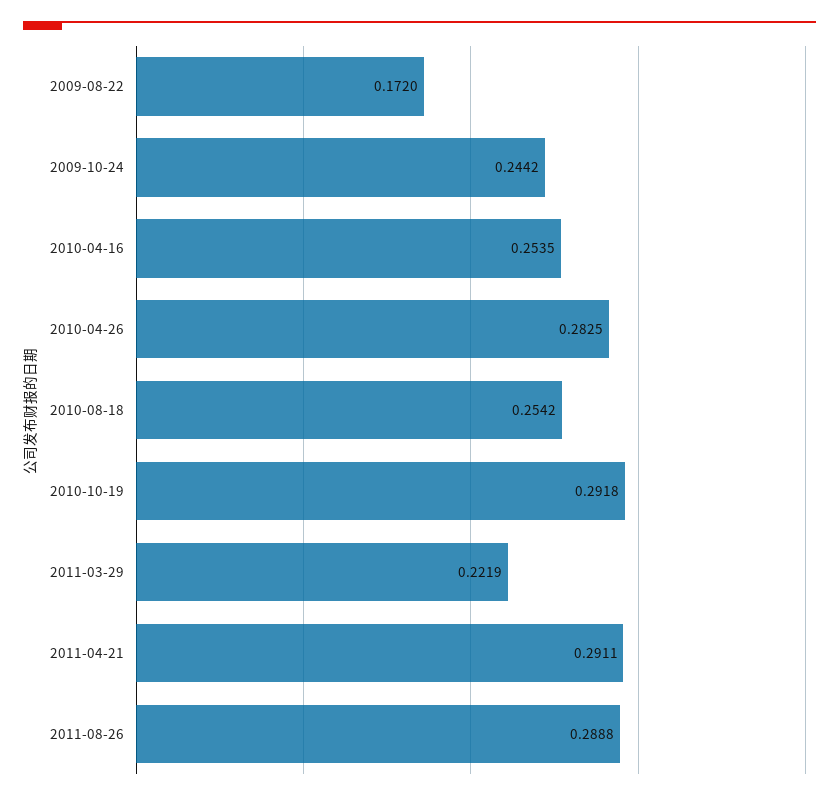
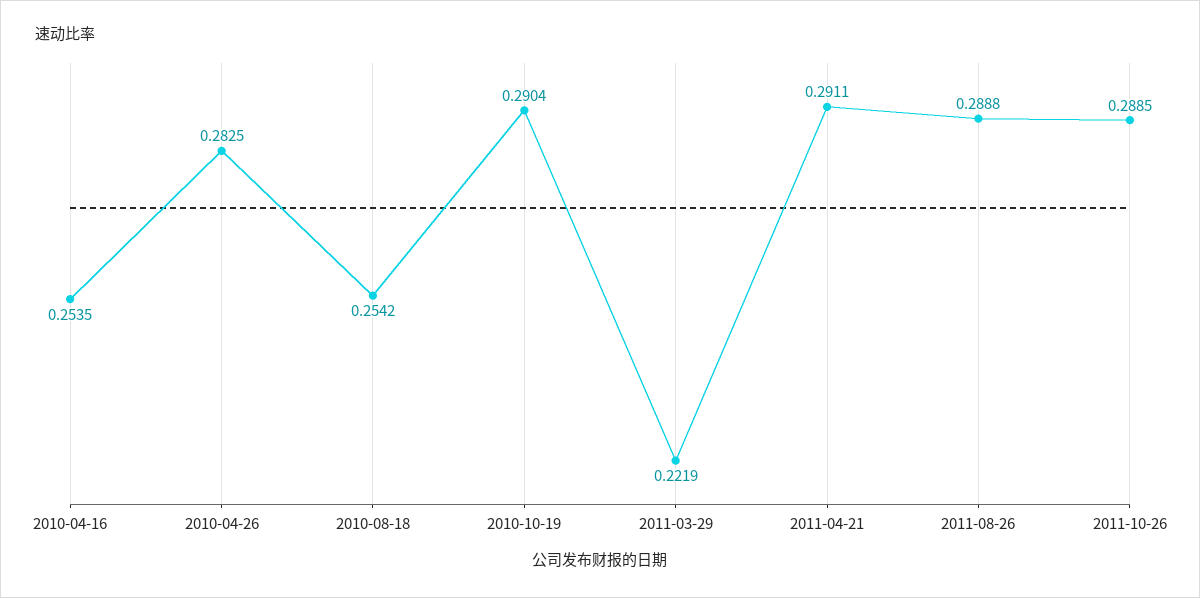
2009-08-22: 0.172 -> none
2009-10-24: 0.2442 -> none
2010-10-19: 0.2918 -> 0.2904
2011-10-26: none -> 0.2885

